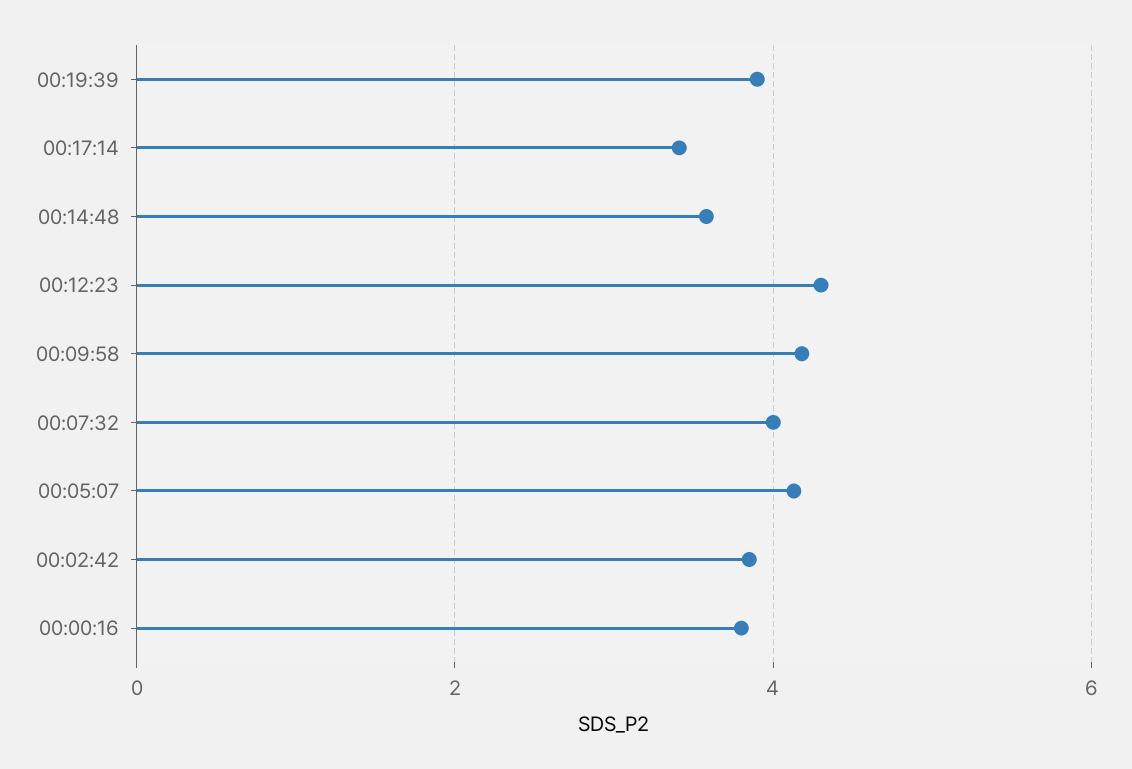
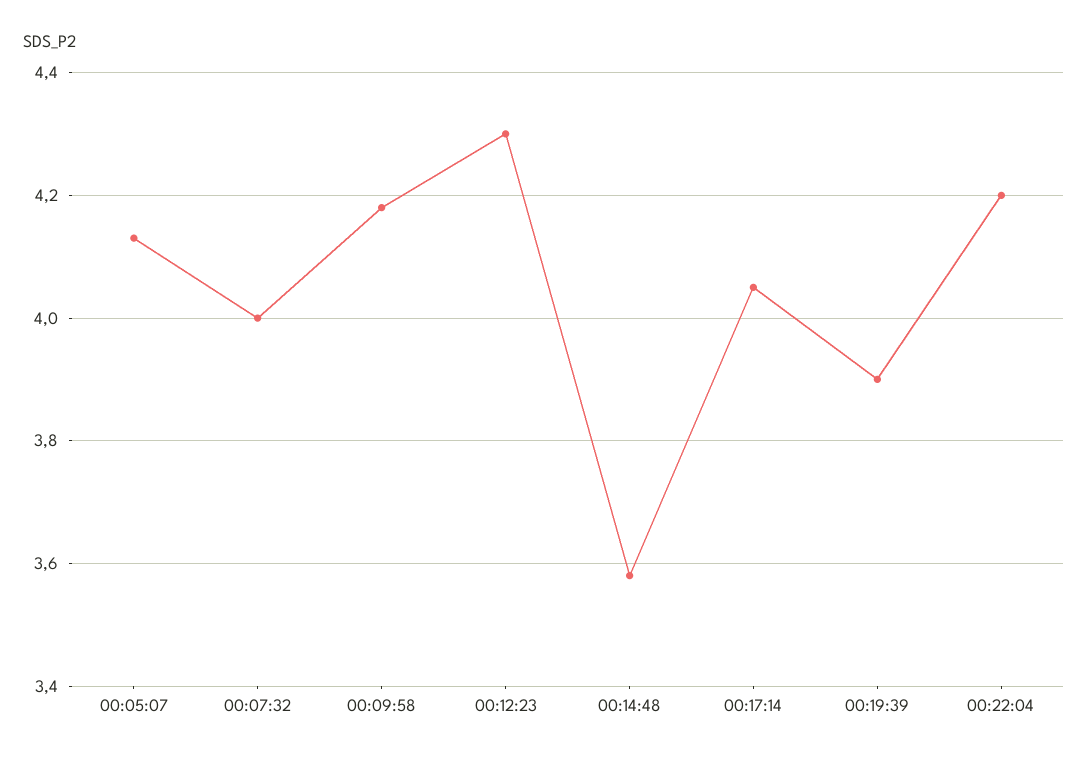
00:17:14: 3.4 -> 4.05
00:02:42: 3.8 -> none
00:00:16: 3.8 -> none
00:22:04: none -> 4.2

